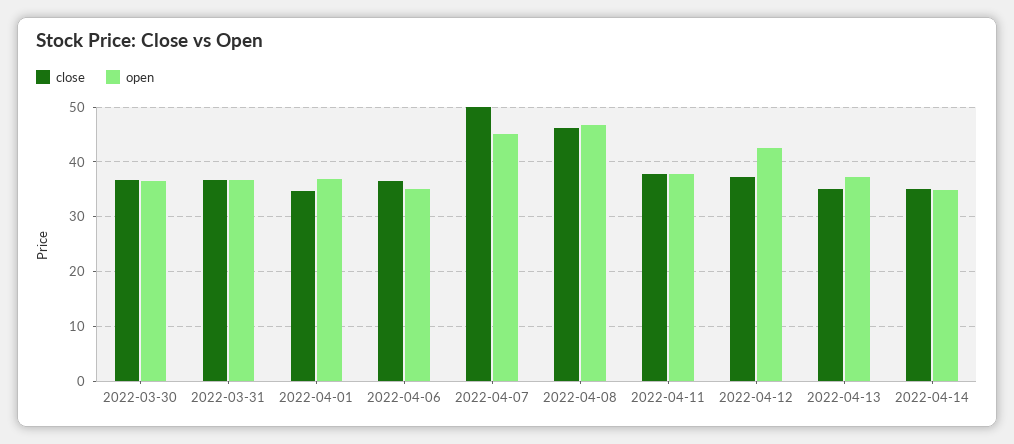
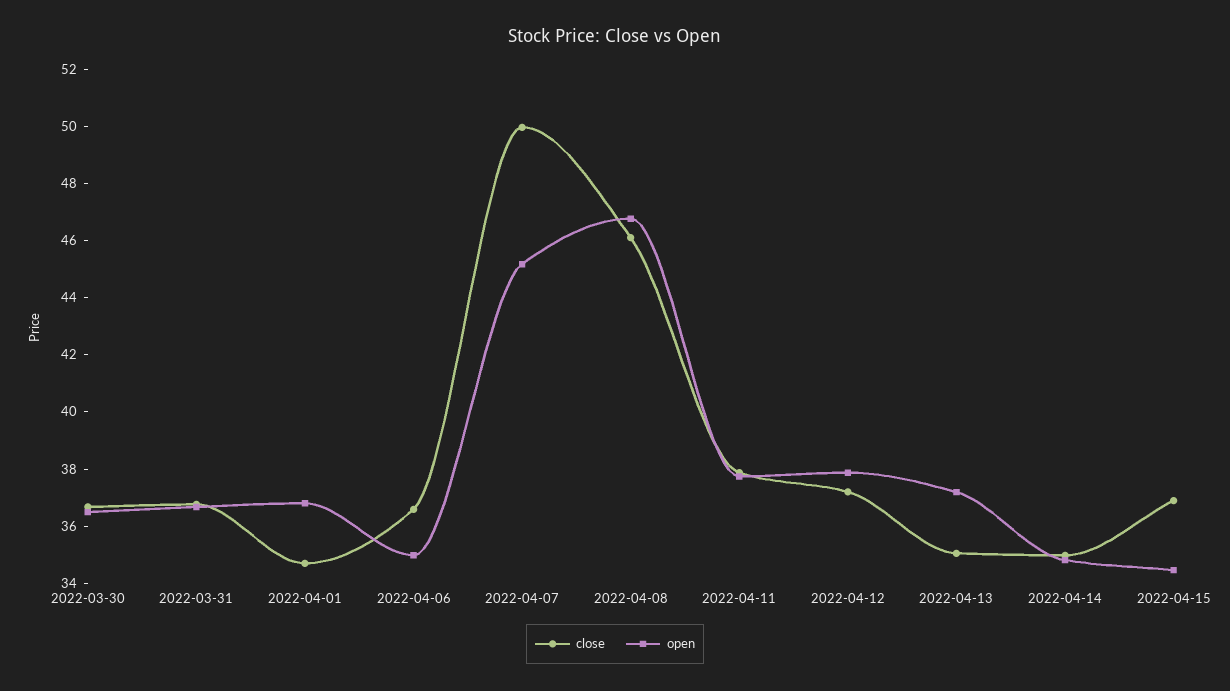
open, 2022-04-12: 42 -> 38
close, 2022-04-15: none -> 37
open, 2022-04-15: none -> 34.5

